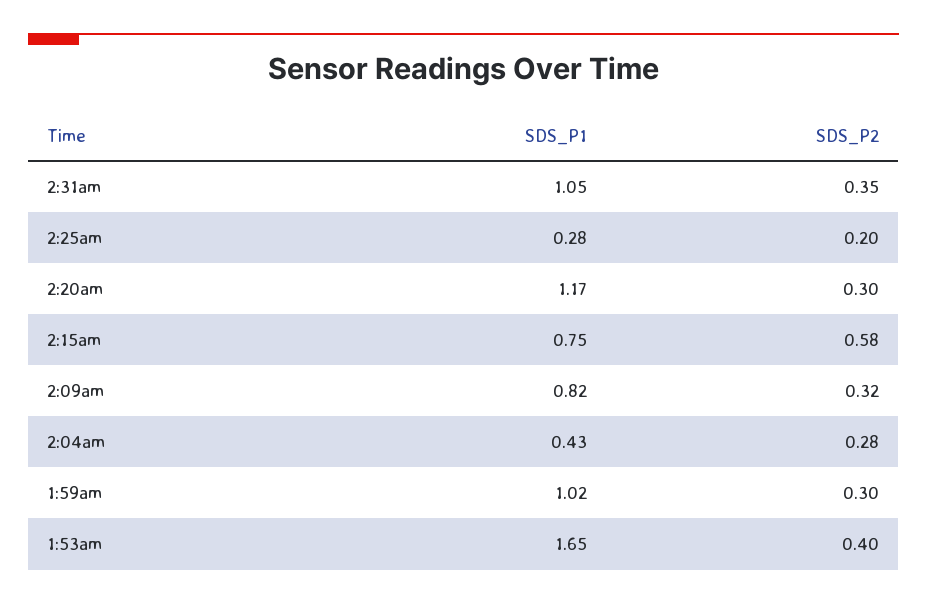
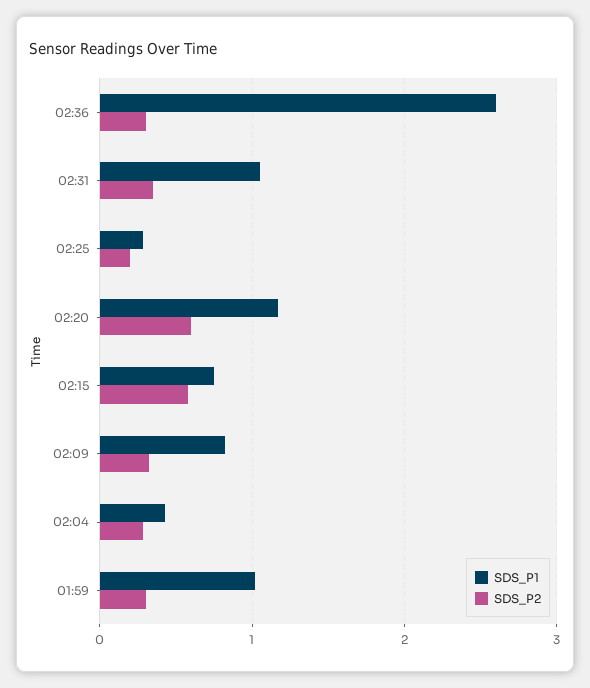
SDS_P2, 2:20am: 0.3 -> 0.6
SDS_P1, 1:53am: 1.65 -> none
SDS_P2, 1:53am: 0.4 -> none
SDS_P1, 02:36: none -> 2.6
SDS_P2, 02:36: none -> 0.3

